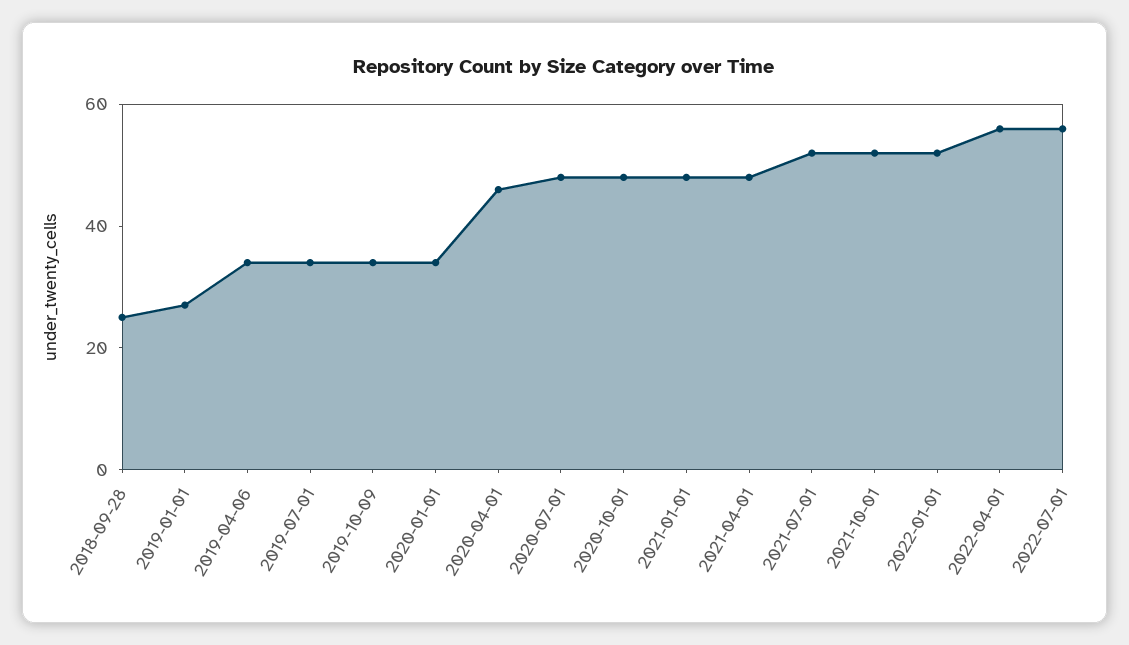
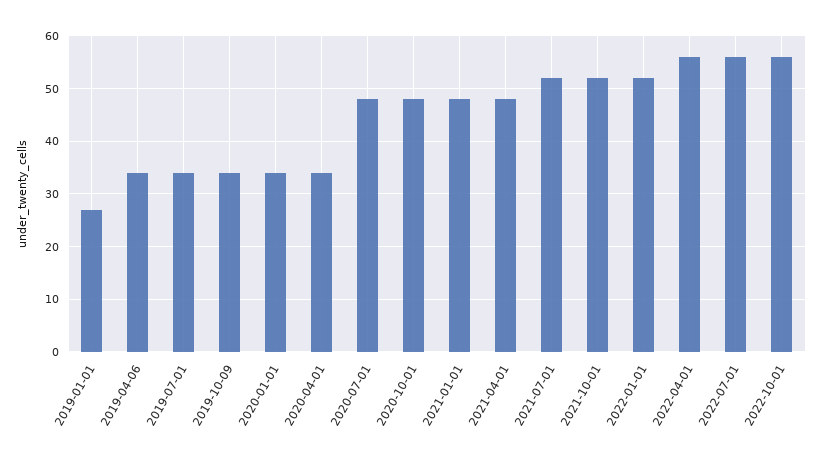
2018-09-28: 25 -> none
2020-04-01: 45 -> 35
2022-10-01: none -> 55

